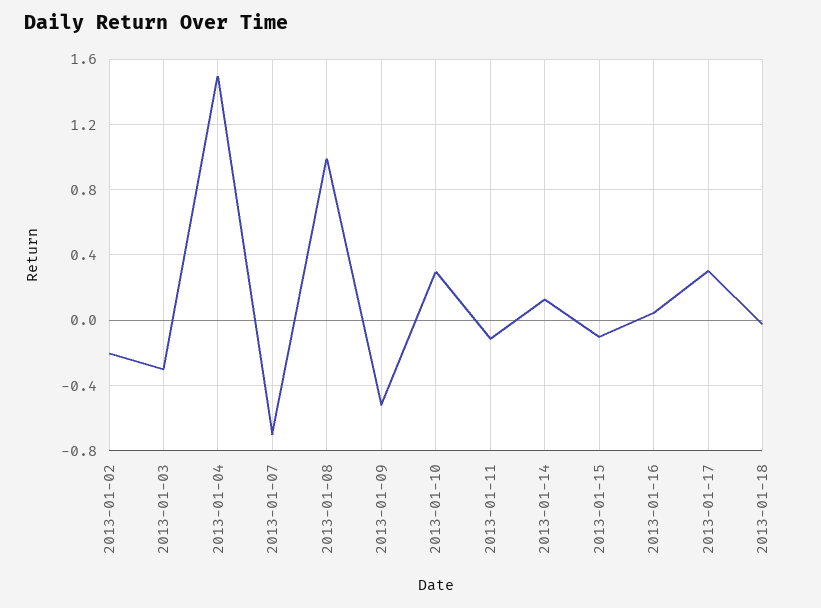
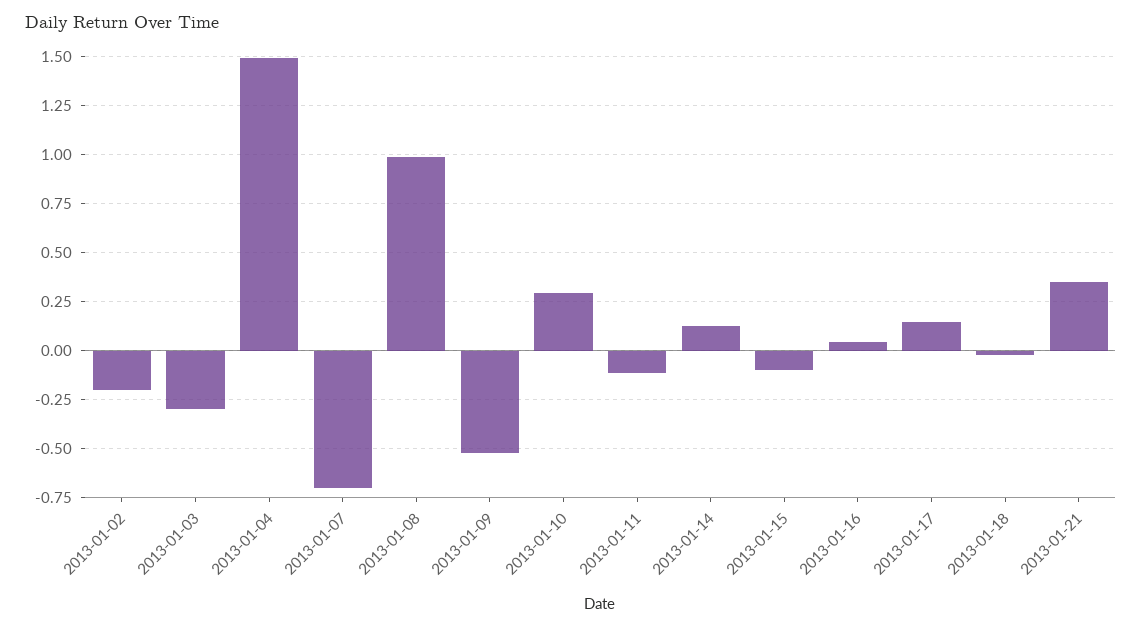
2013-01-17: 0.3 -> 0.15
2013-01-21: none -> 0.35

